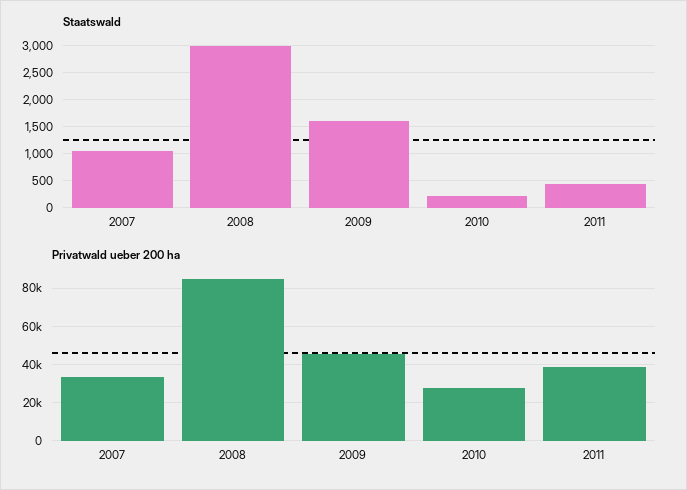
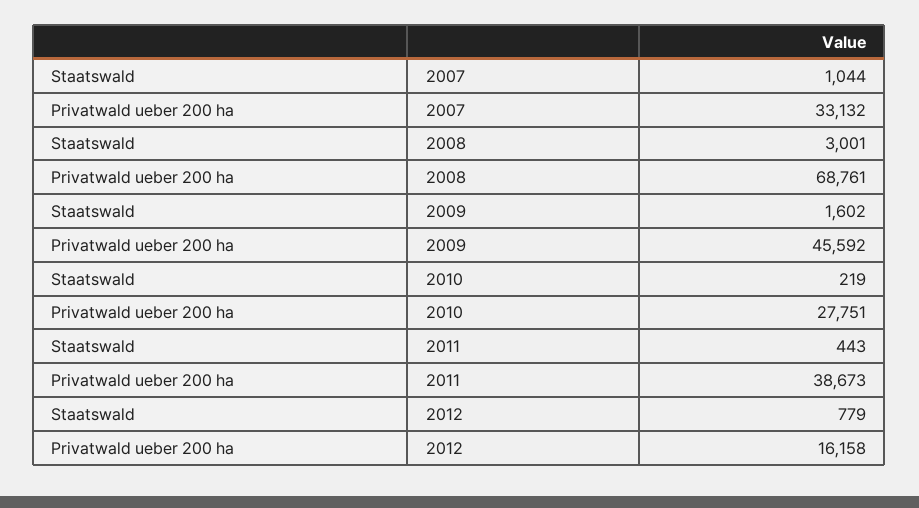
Privatwald ueber 200 ha, 2008: 85000 -> 68761
Staatswald, 2012: none -> 779
Privatwald ueber 200 ha, 2012: none -> 16158

